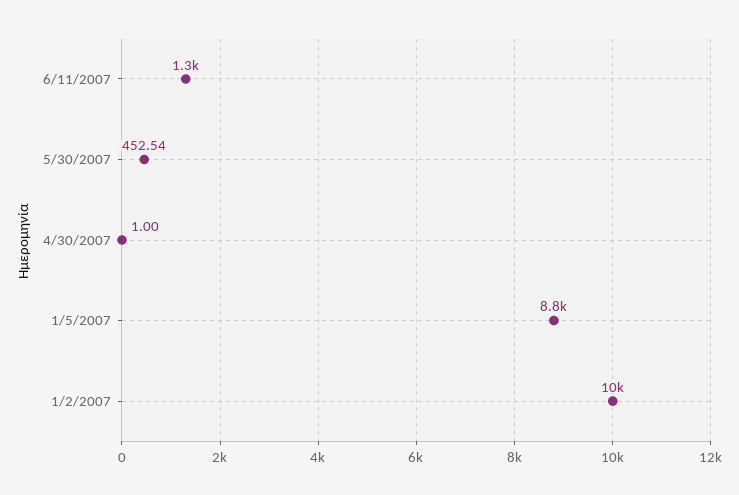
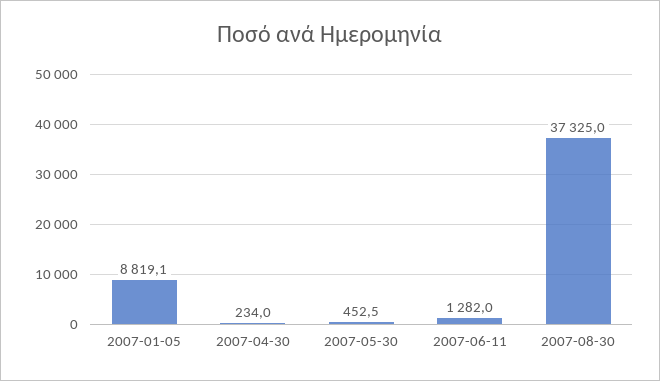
4/30/2007: 1 -> 234
1/2/2007: 10000 -> none
2007-08-30: none -> 37325

